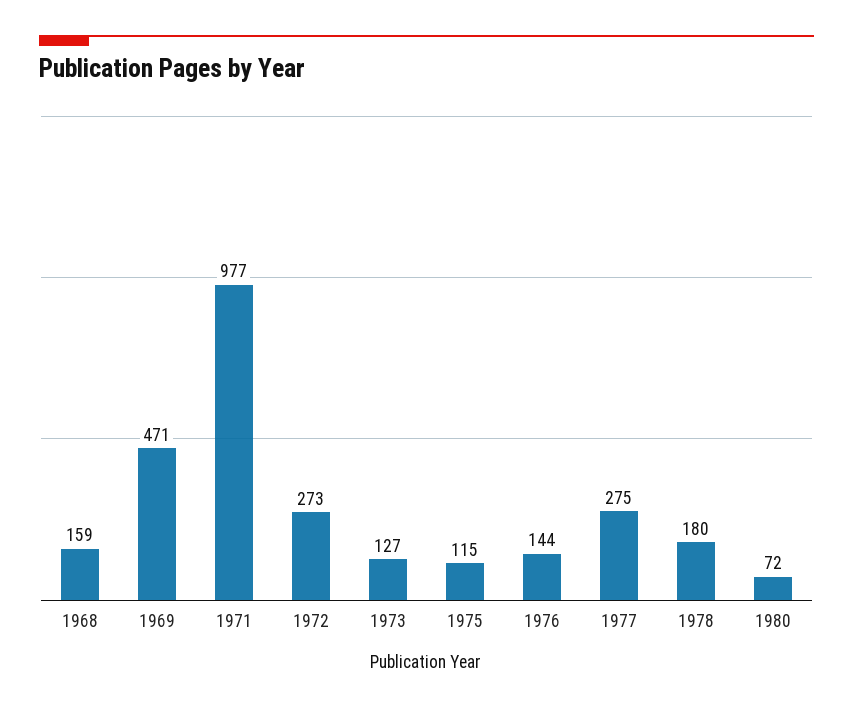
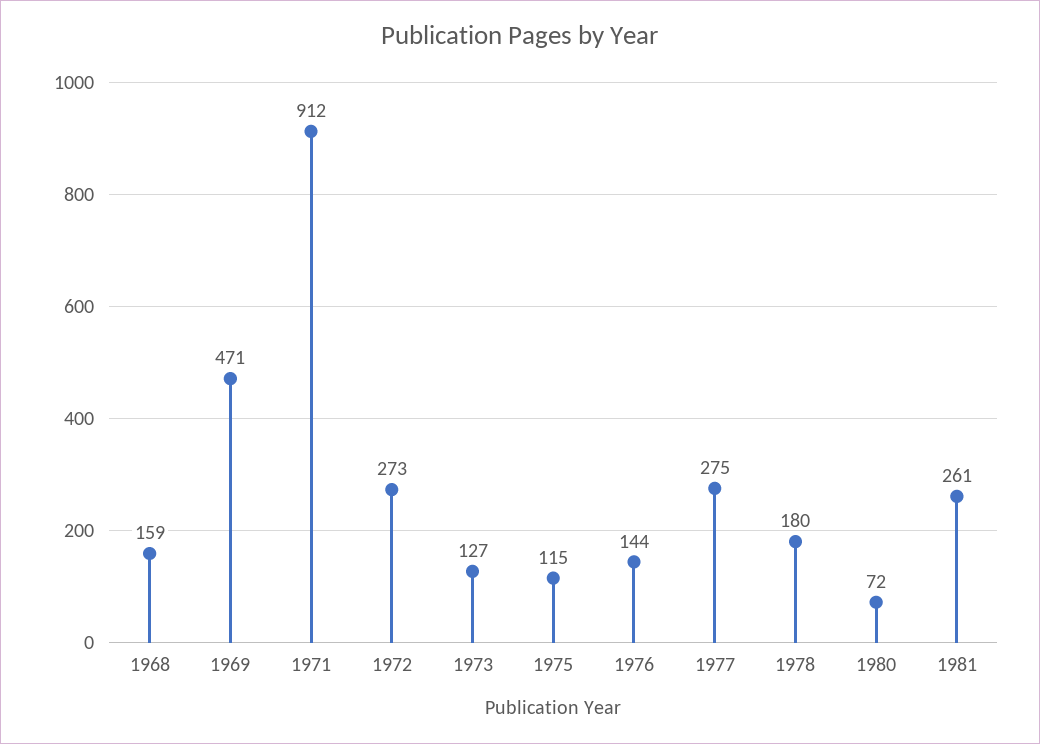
1971: 977 -> 912
1981: none -> 261

